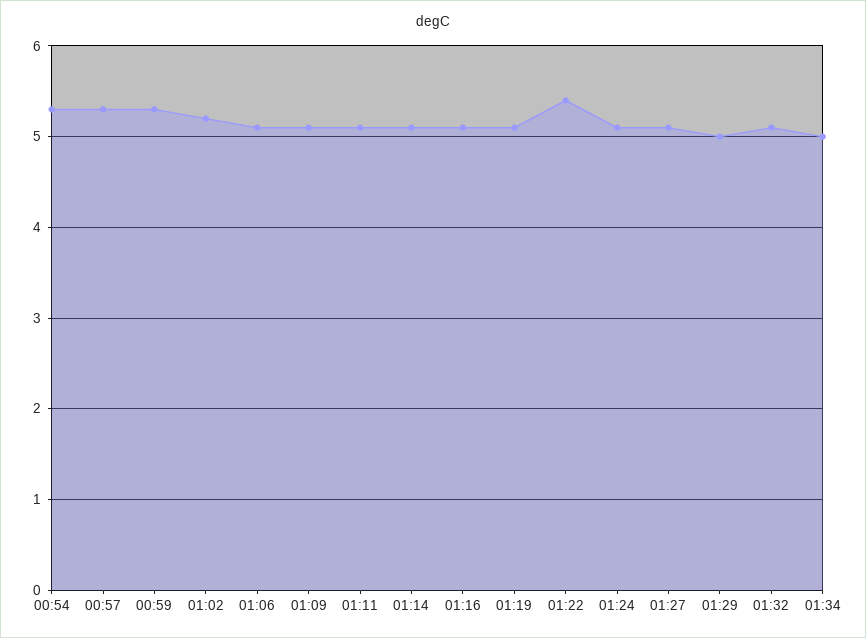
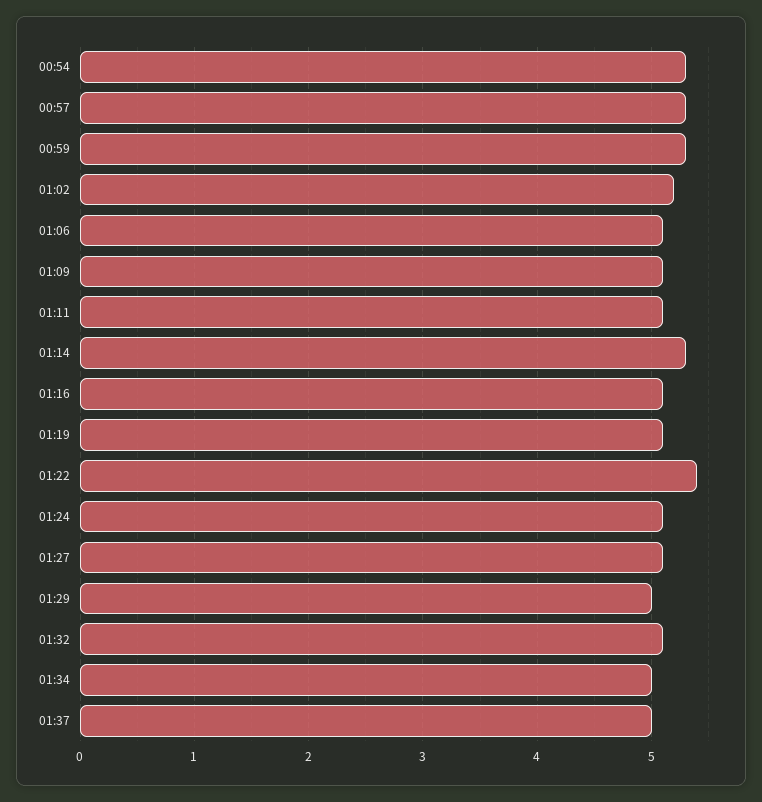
01:14: 5.1 -> 5.3
01:37: none -> 5

